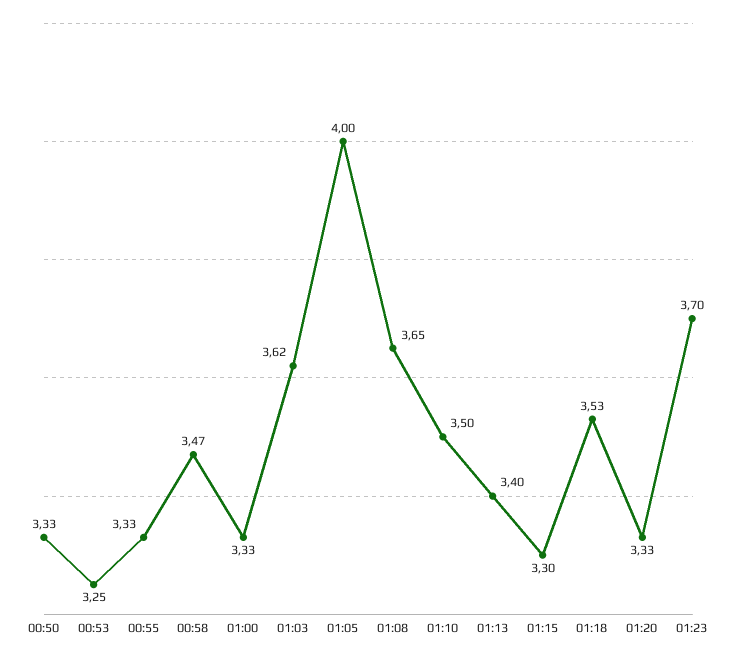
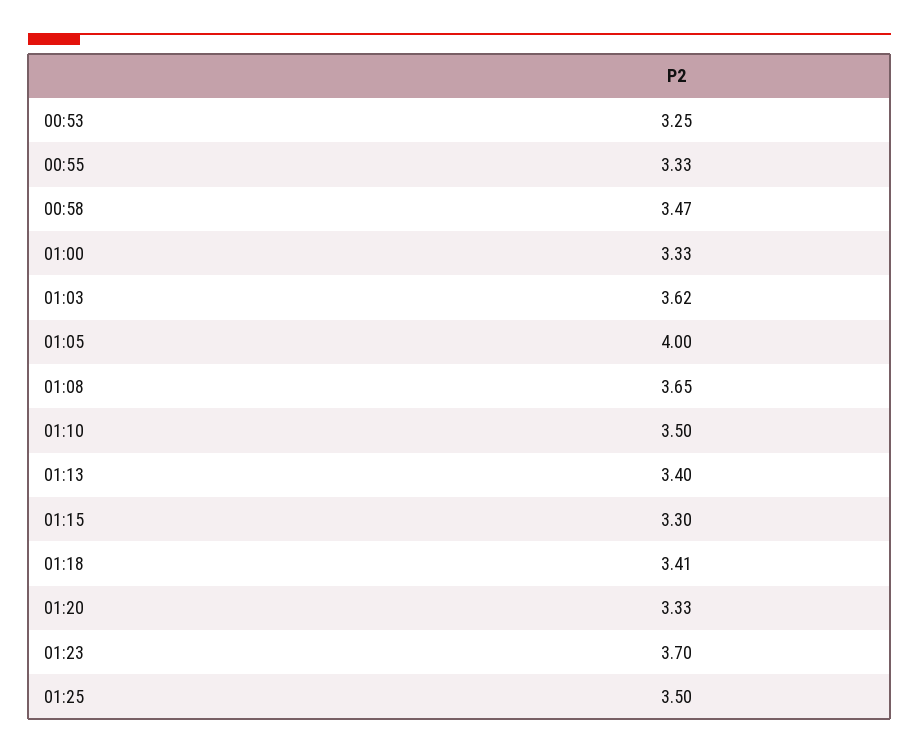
00:50: 3.33 -> none
01:18: 3.53 -> 3.41
01:25: none -> 3.5

